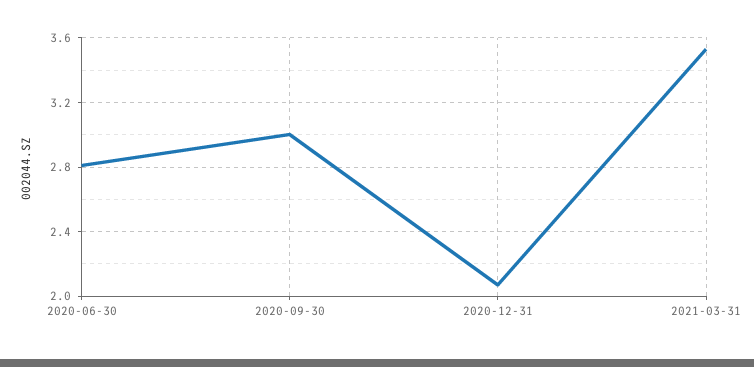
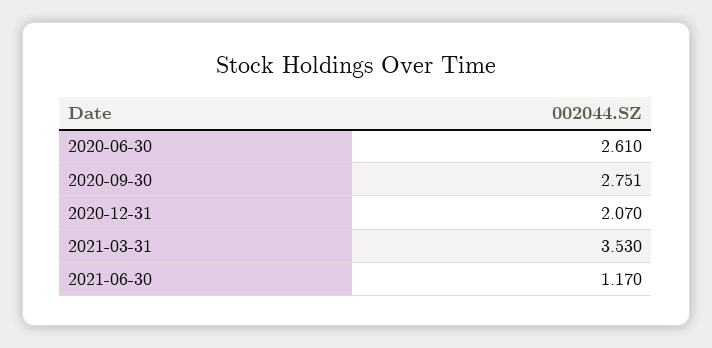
2020-06-30: 2.8 -> 2.61
2020-09-30: 3 -> 2.751
2021-06-30: none -> 1.17

